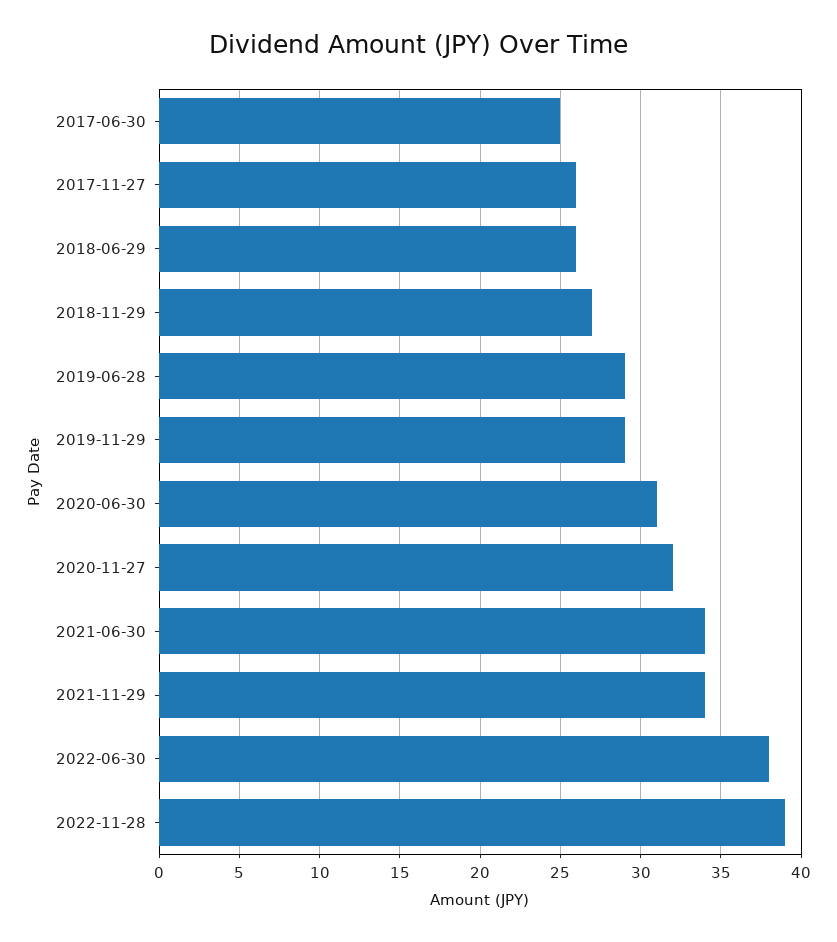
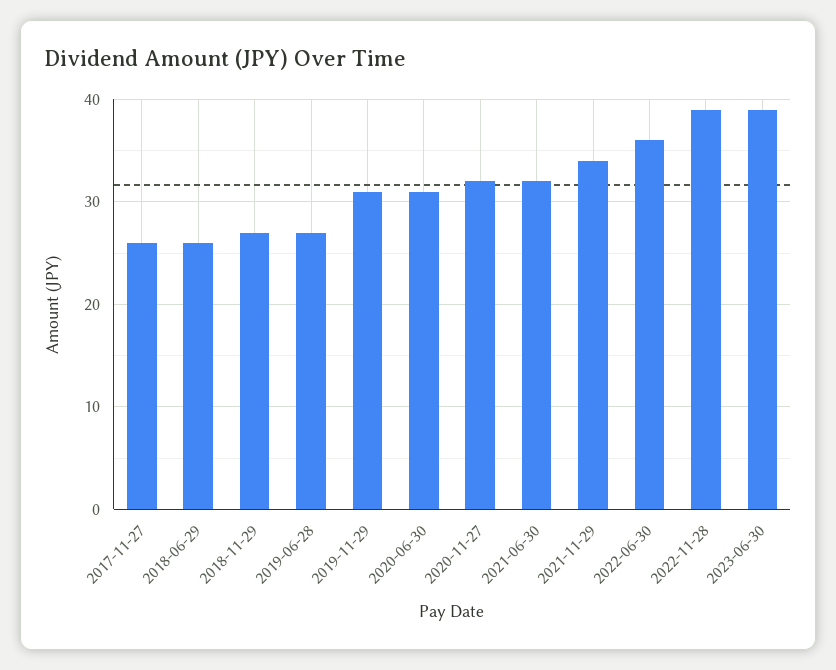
2017-06-30: 25 -> none
2019-06-28: 29 -> 27
2019-11-29: 29 -> 31
2021-06-30: 34 -> 32
2022-06-30: 38 -> 36
2023-06-30: none -> 39

